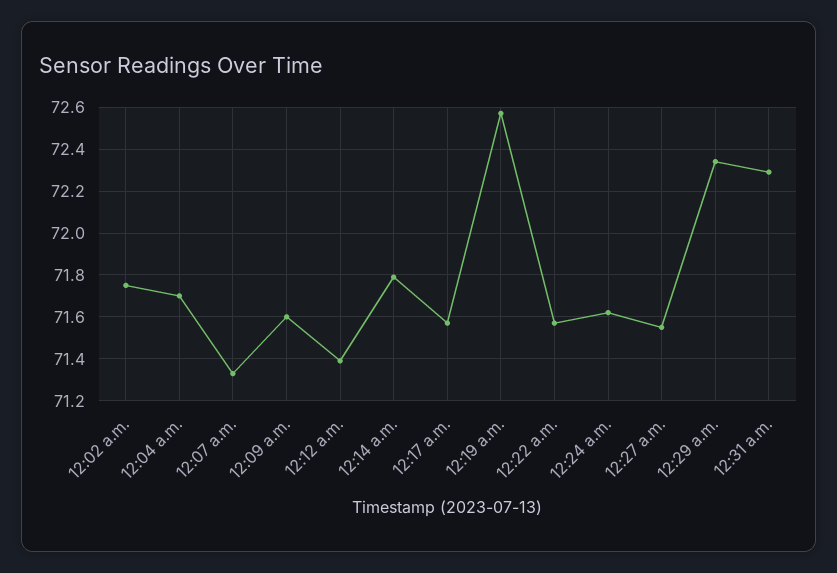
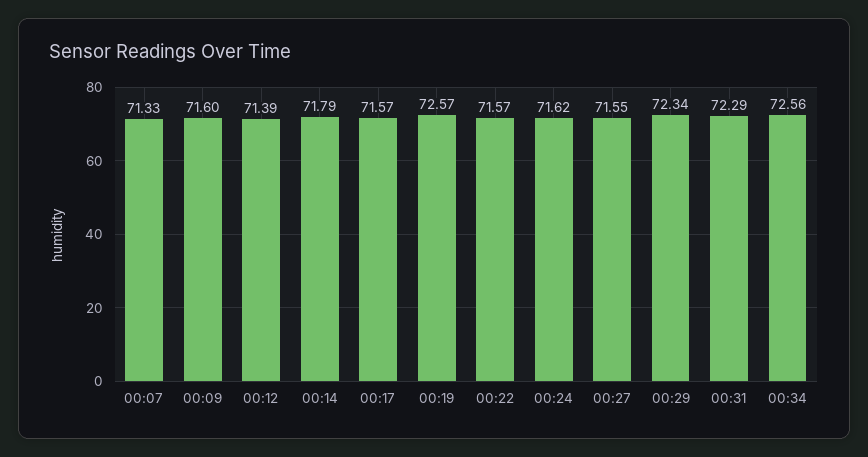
12:02 a.m.: 71.75 -> none
12:04 a.m.: 71.7 -> none
00:34: none -> 72.56

